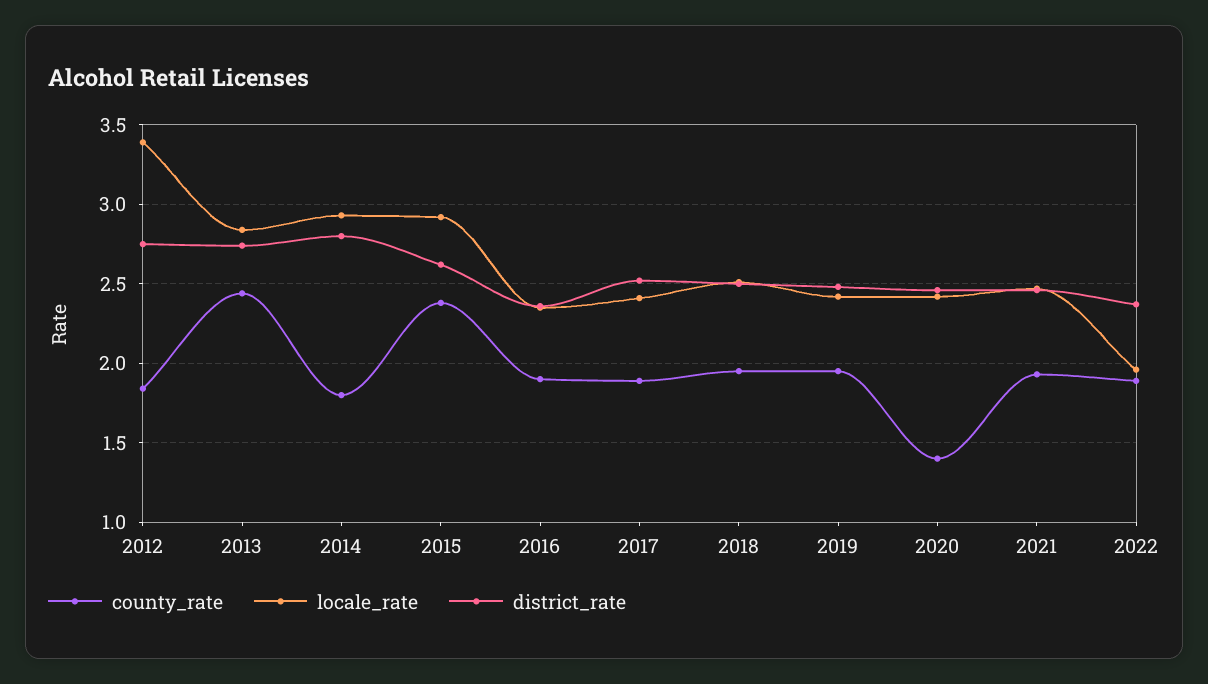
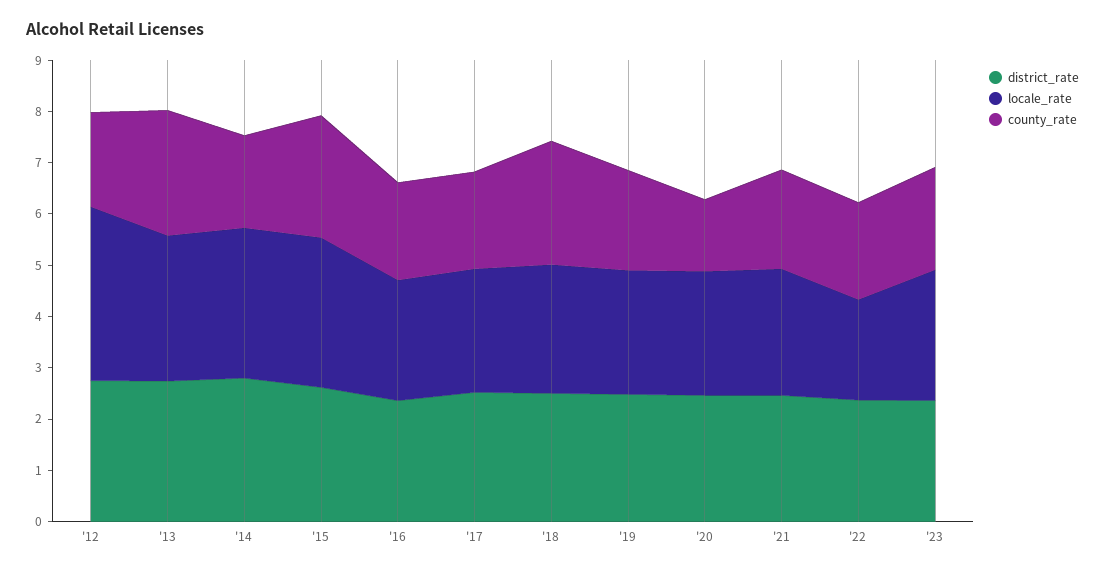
county_rate, 2018: 1.95 -> 2.4
district_rate, '23: none -> 2.4
locale_rate, '23: none -> 2.6
county_rate, '23: none -> 2

